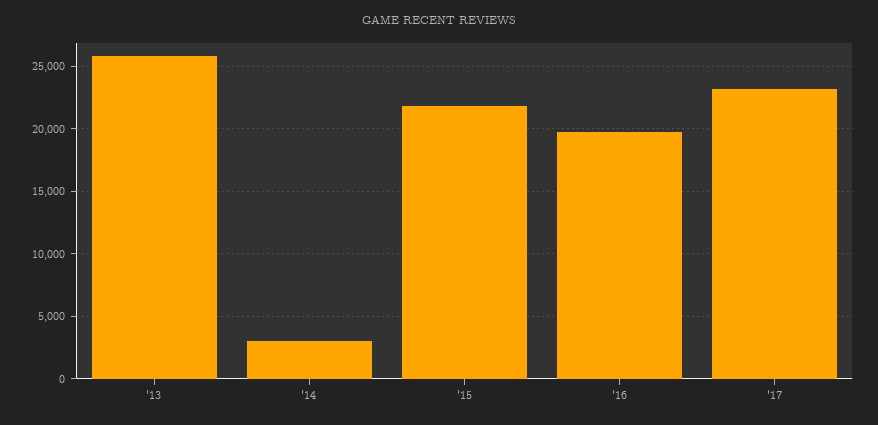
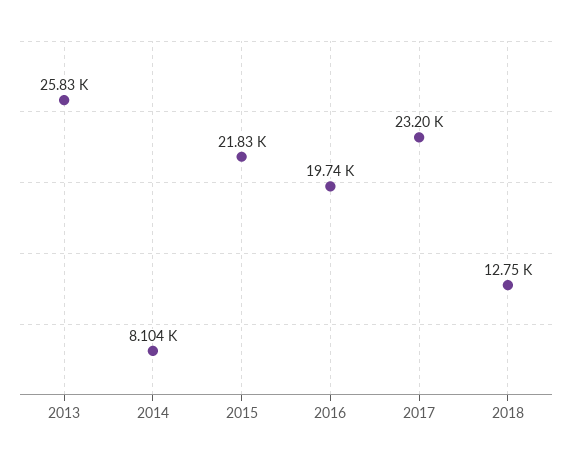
'14: 3000 -> 8104
2018: none -> 12750

